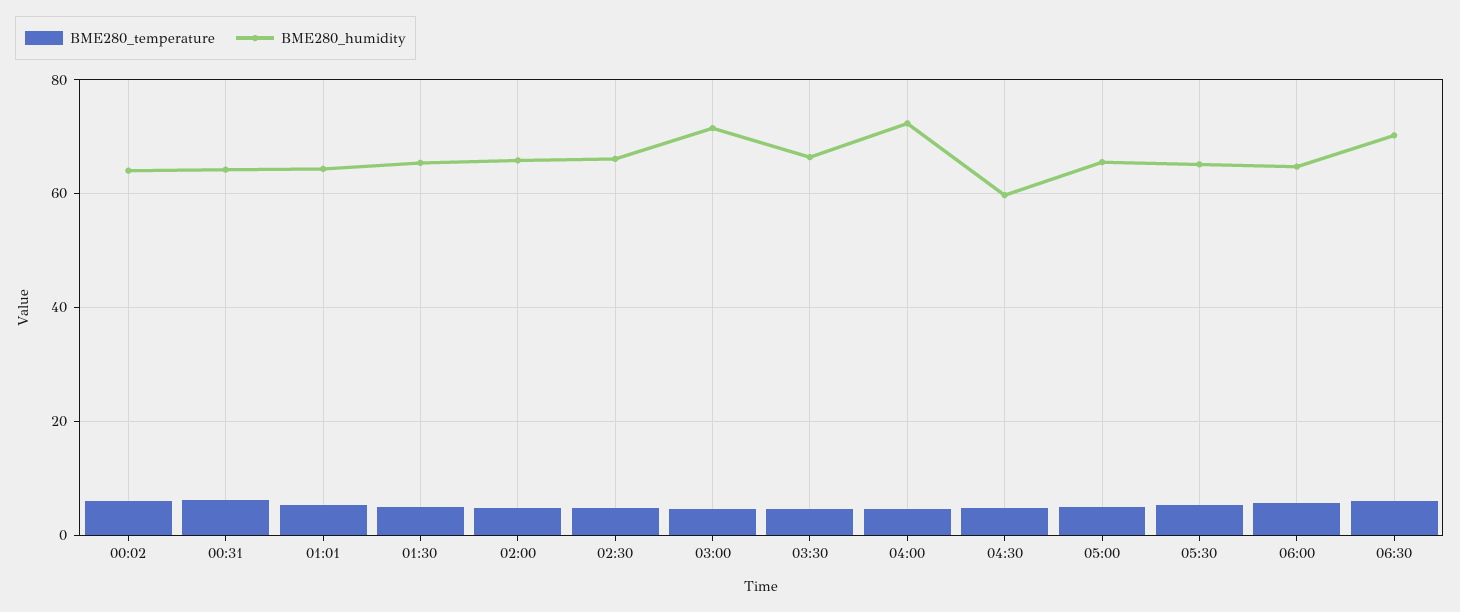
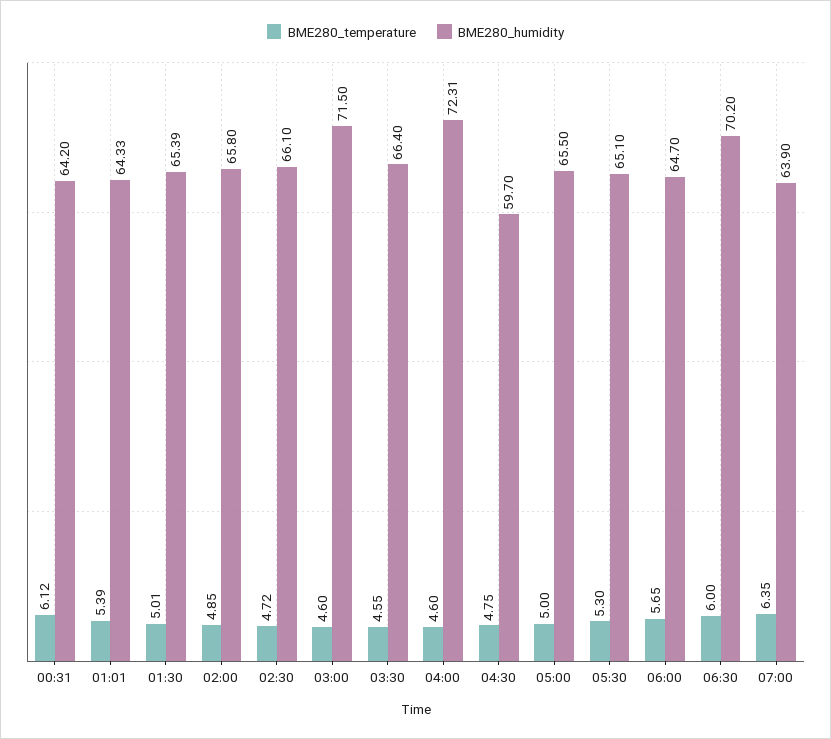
BME280_temperature, 00:02: 6 -> none
BME280_humidity, 00:02: 64 -> none
BME280_temperature, 07:00: none -> 6.35
BME280_humidity, 07:00: none -> 63.9

